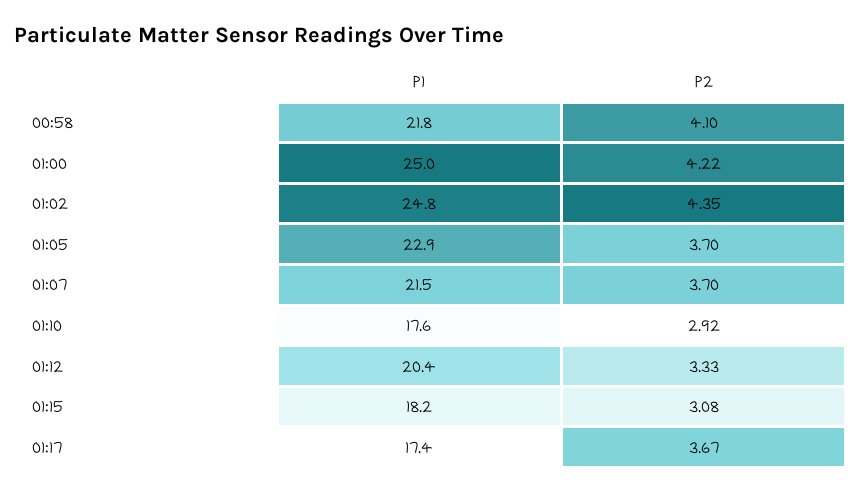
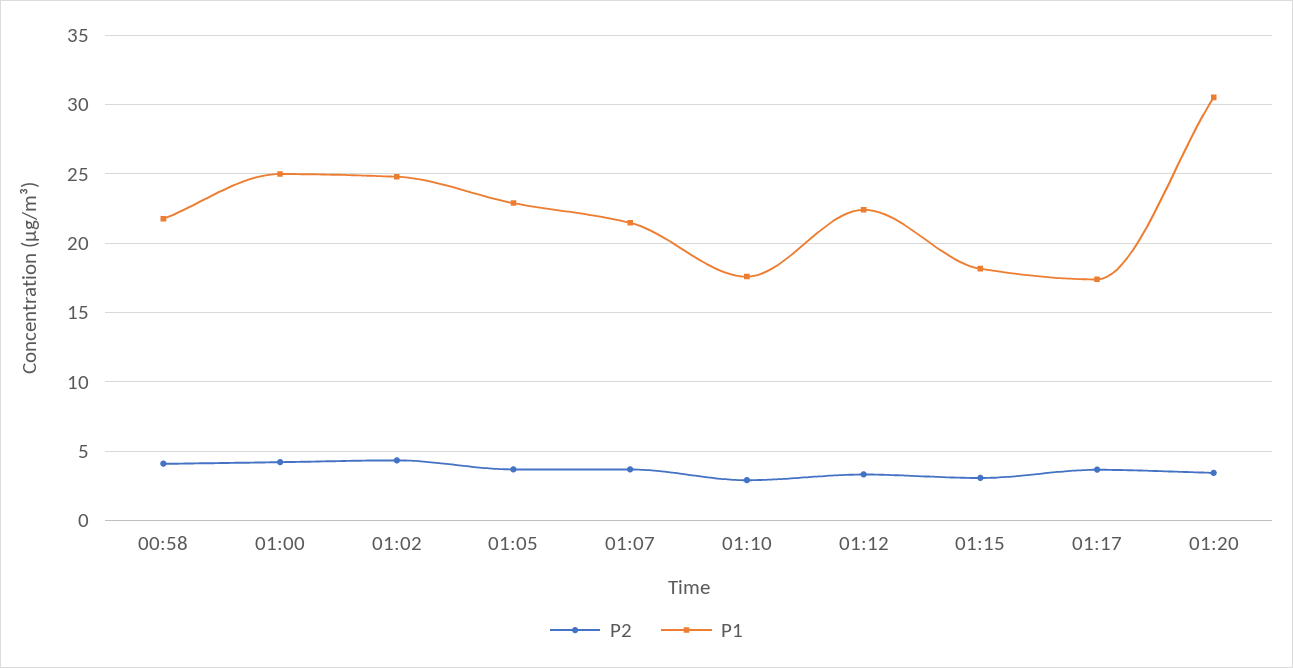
P1, 01:12: 20.4 -> 22.5
P2, 01:20: none -> 3.5
P1, 01:20: none -> 30.5

